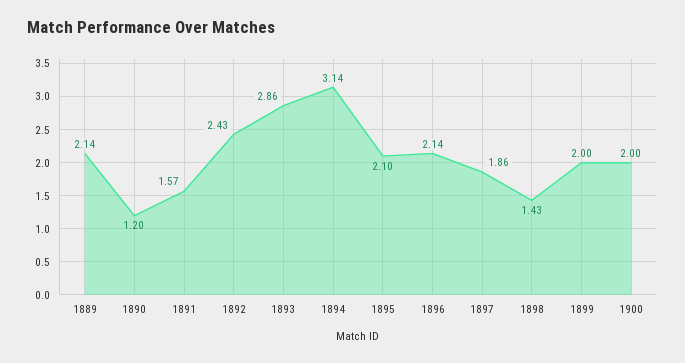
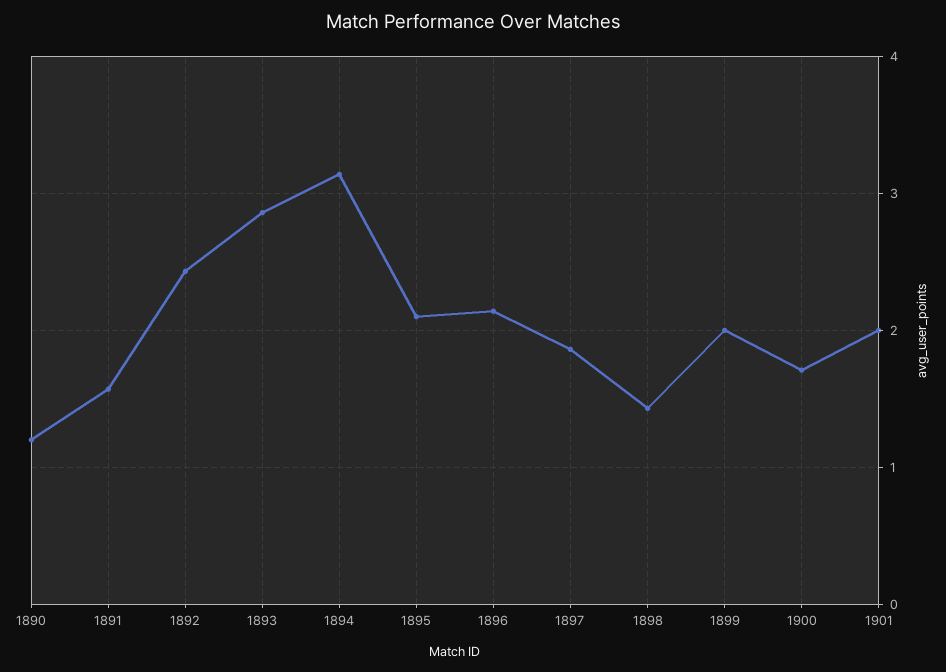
1889: 2.14 -> none
1900: 2 -> 1.7
1901: none -> 2

